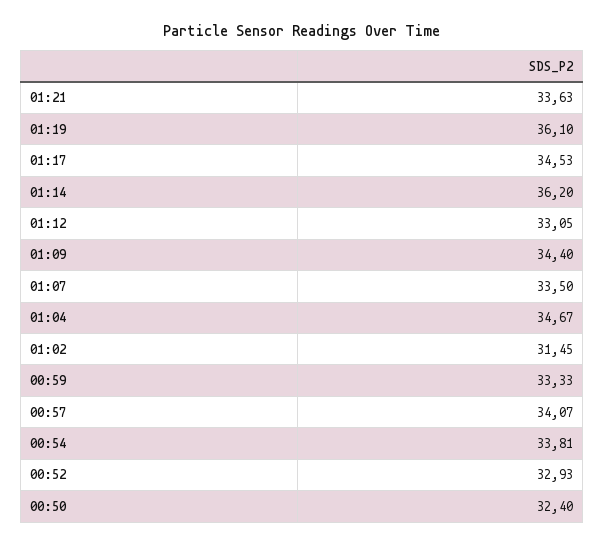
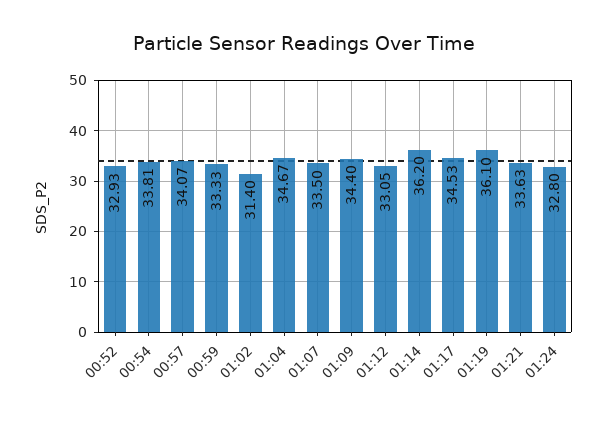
01:02: 31.45 -> 31.4
00:50: 32.4 -> none
01:24: none -> 32.8

